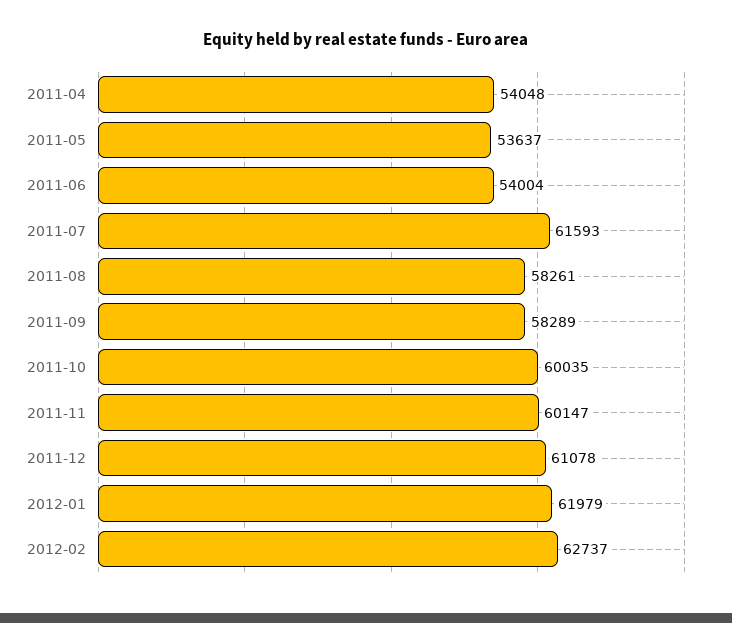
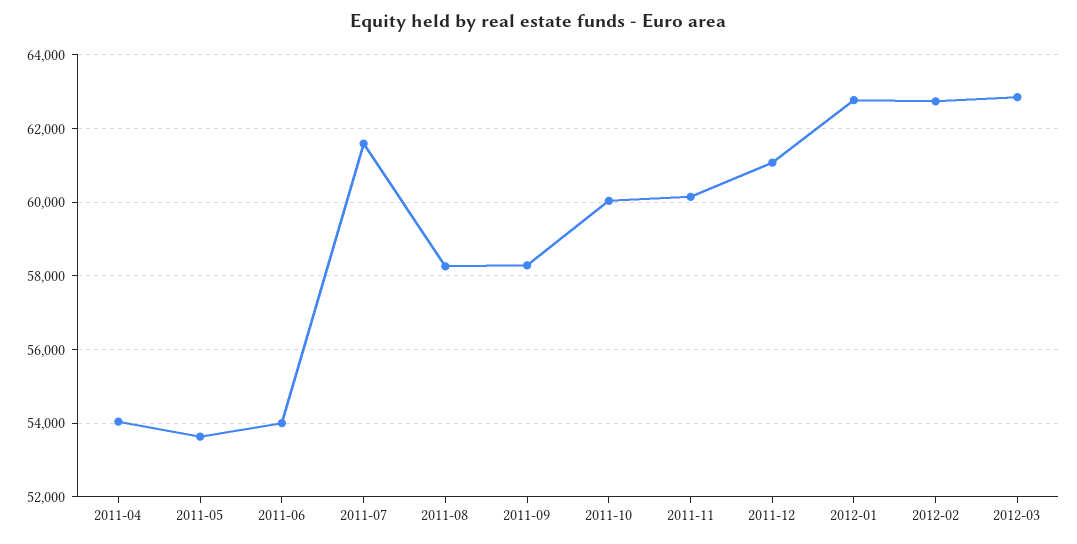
2012-01: 61979 -> 62800
2012-03: none -> 62800

